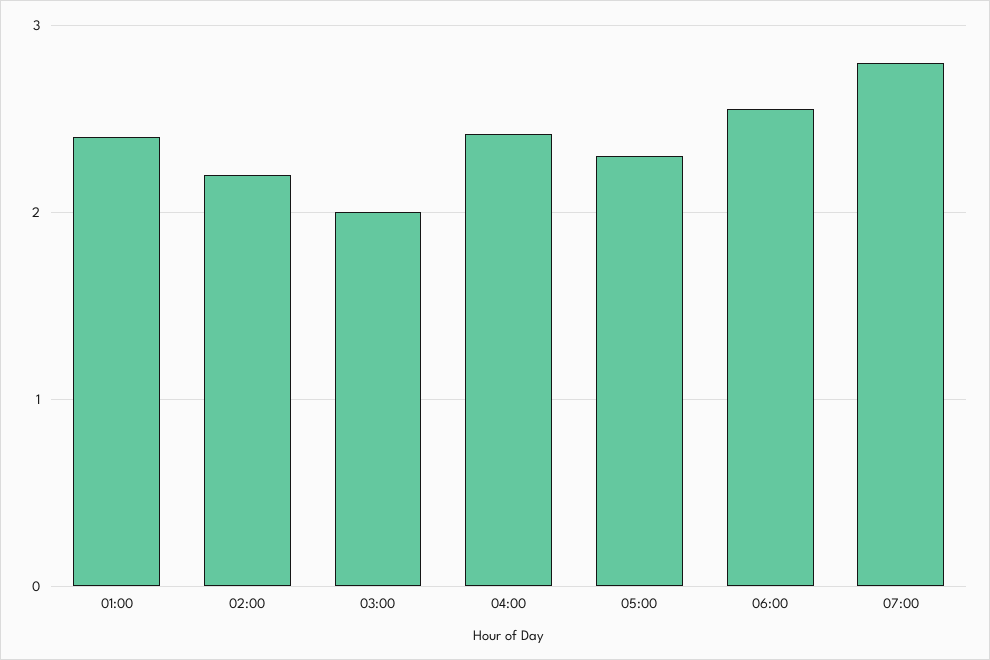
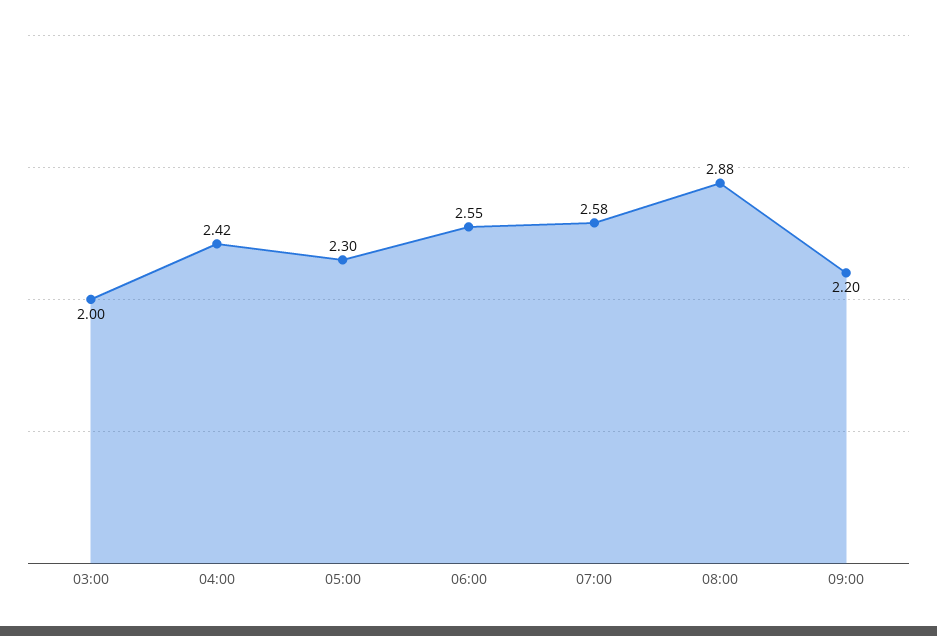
01:00: 2.4 -> none
02:00: 2.2 -> none
07:00: 2.8 -> 2.58
08:00: none -> 2.88
09:00: none -> 2.2

